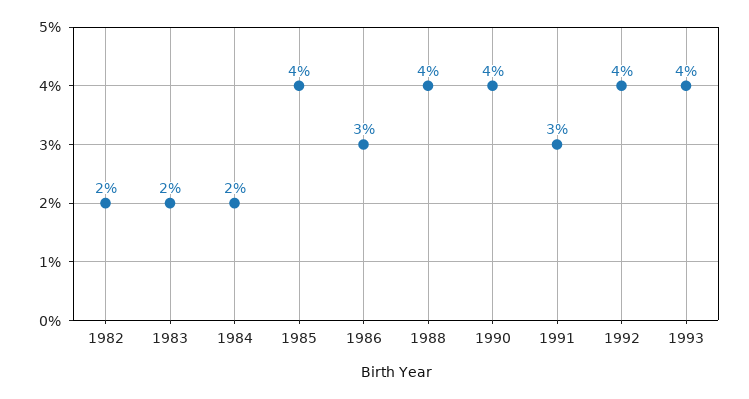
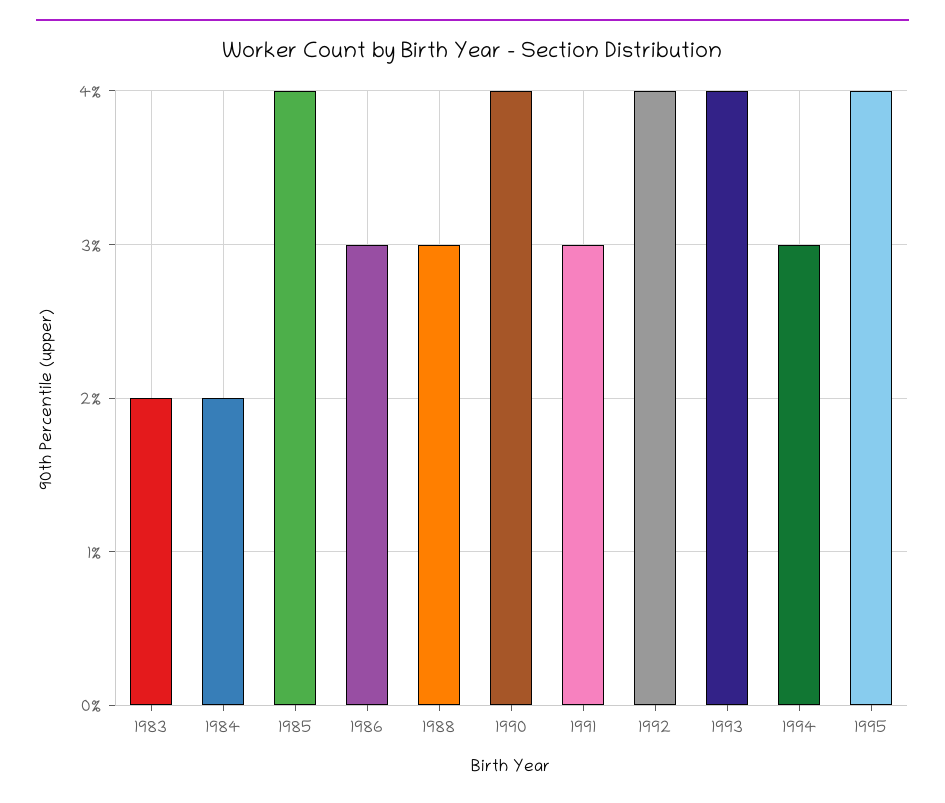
1982: 2 -> none
1988: 4 -> 3
1994: none -> 3
1995: none -> 4

